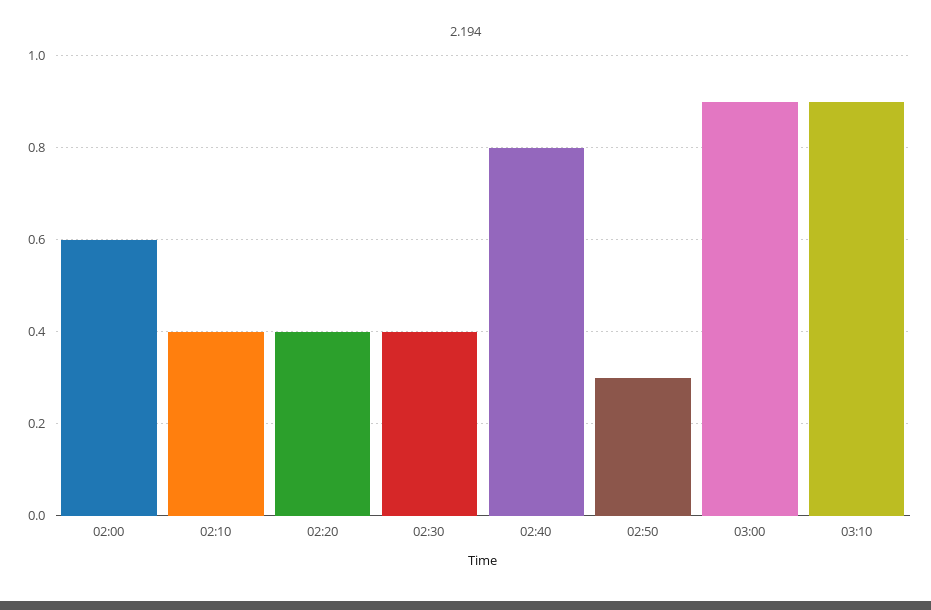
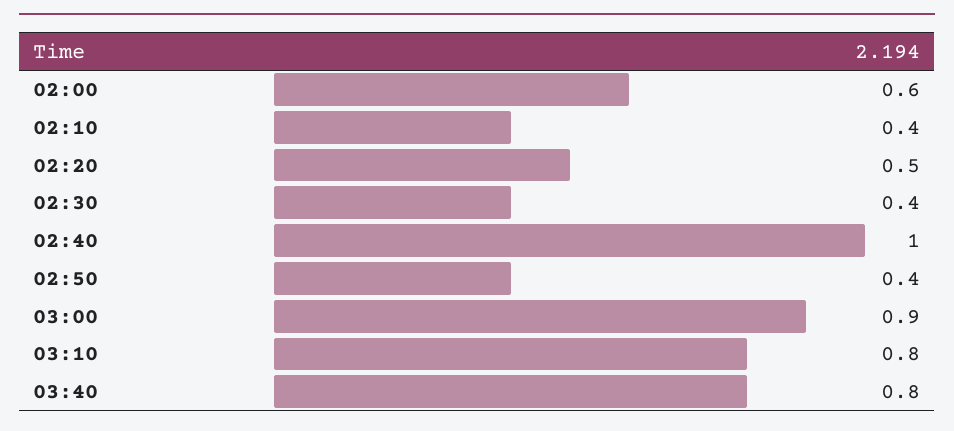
02:20: 0.4 -> 0.5
02:40: 0.8 -> 1
02:50: 0.3 -> 0.4
03:10: 0.9 -> 0.8
03:40: none -> 0.8

